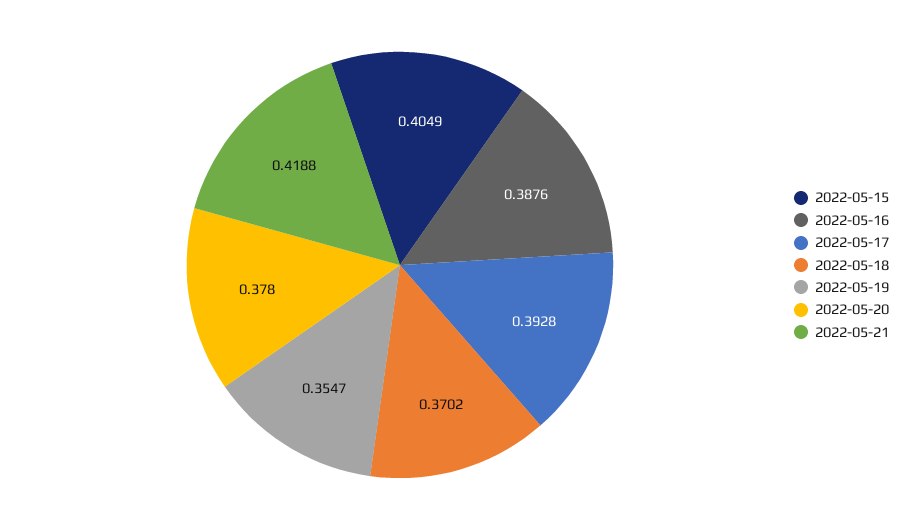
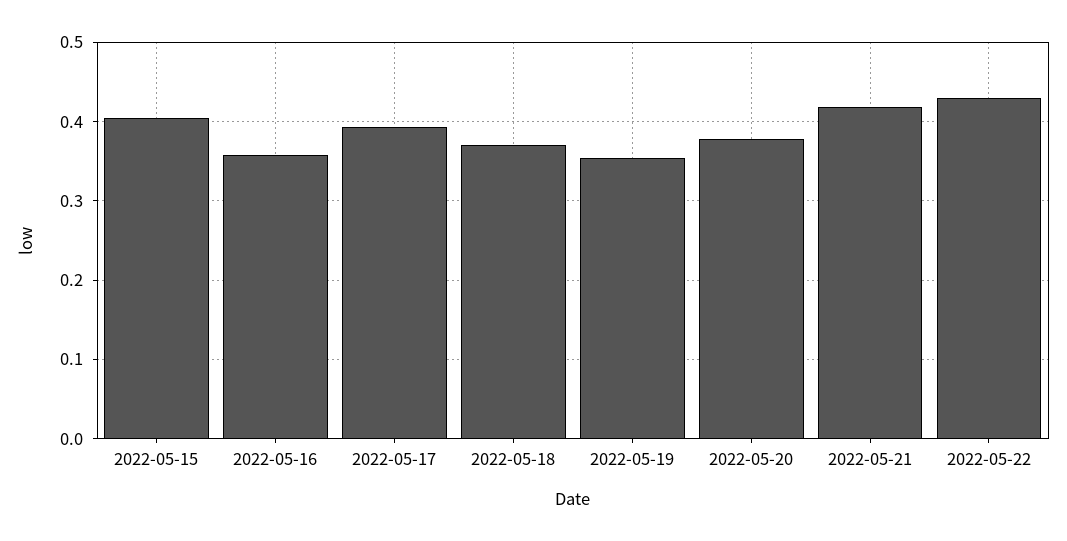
2022-05-16: 0.3876 -> 0.36
2022-05-22: none -> 0.43

